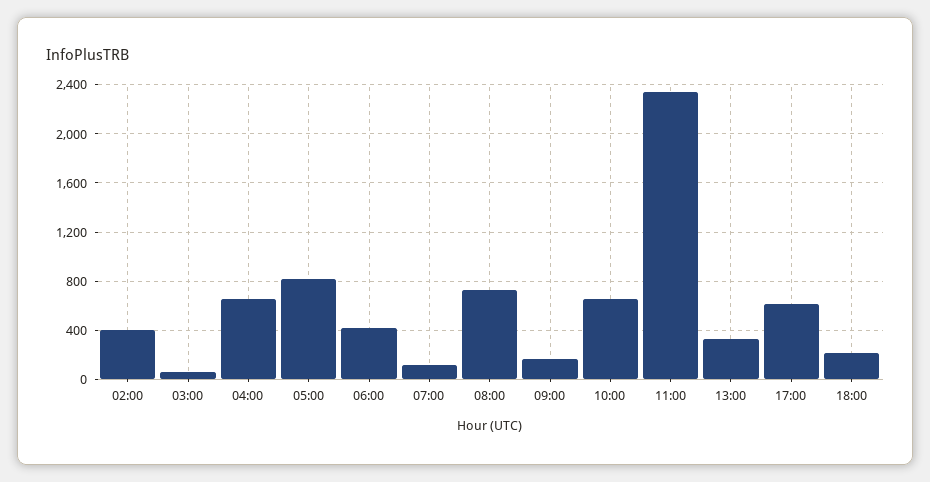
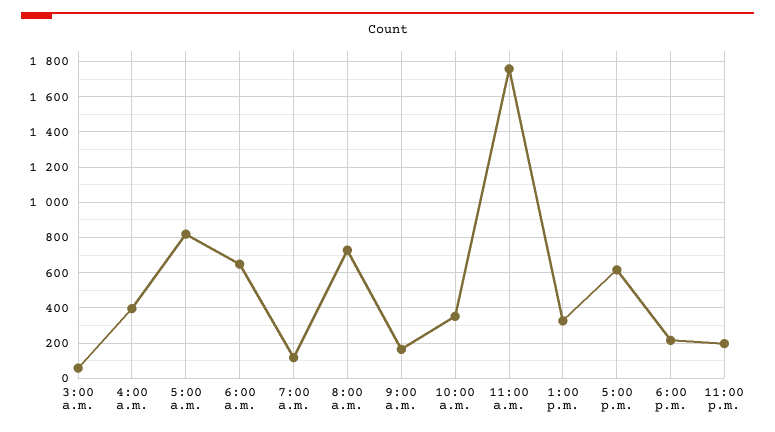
02:00: 400 -> none
04:00: 650 -> 400
06:00: 400 -> 650
10:00: 650 -> 350
11:00: 2350 -> 1750
11:00 p.m.: none -> 200

